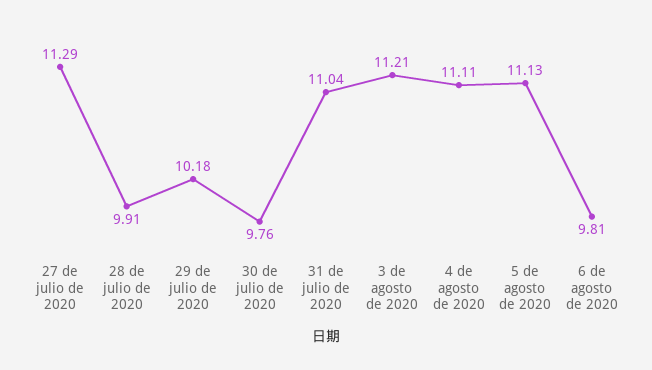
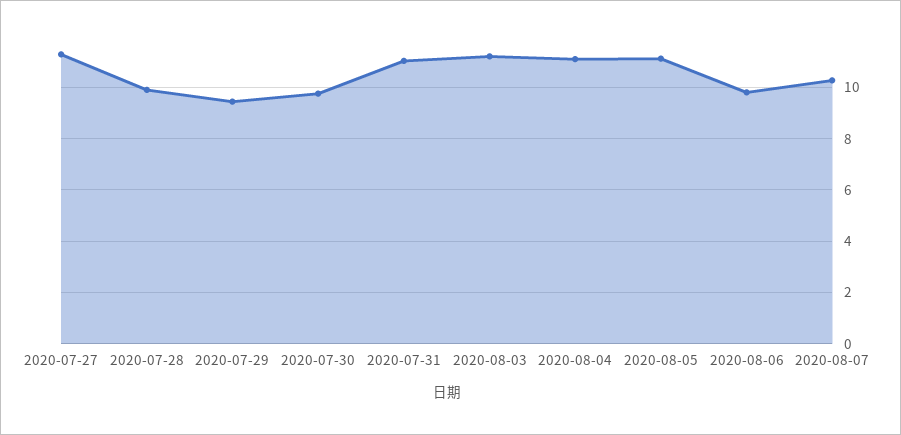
29 de julio de 2020: 10.18 -> 9.5
2020-08-07: none -> 10.25

